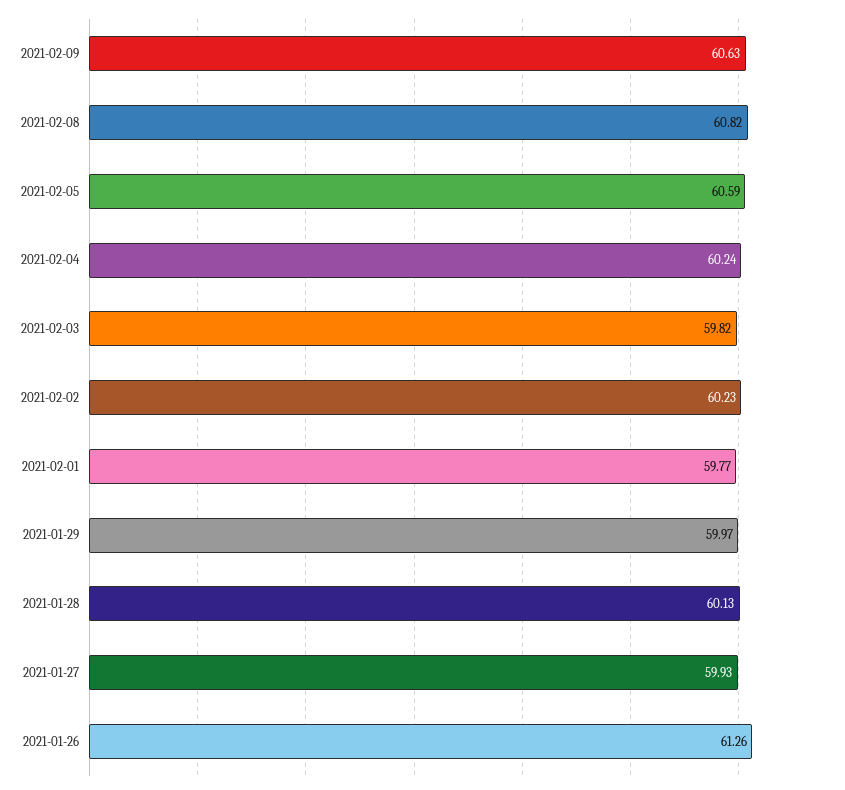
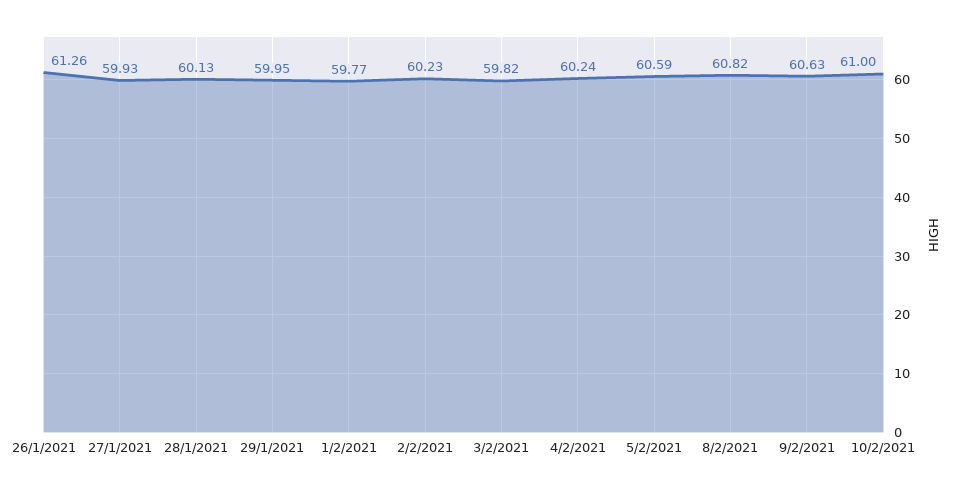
2021-01-29: 59.97 -> 59.95
10/2/2021: none -> 61

